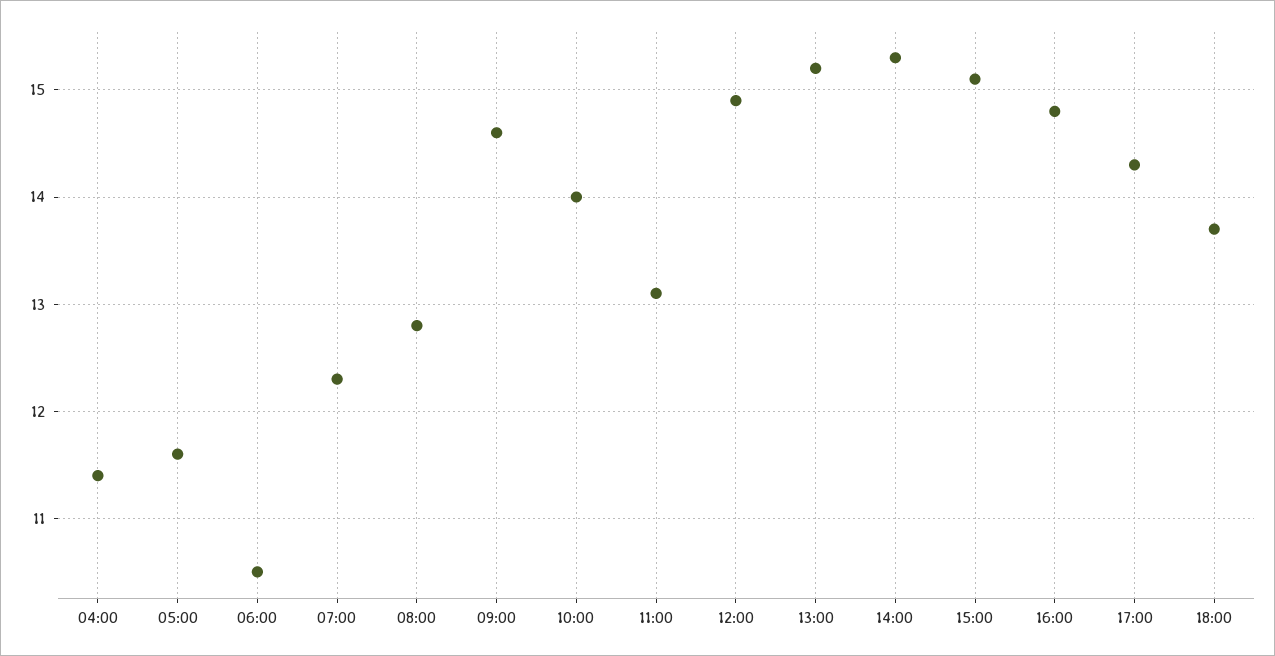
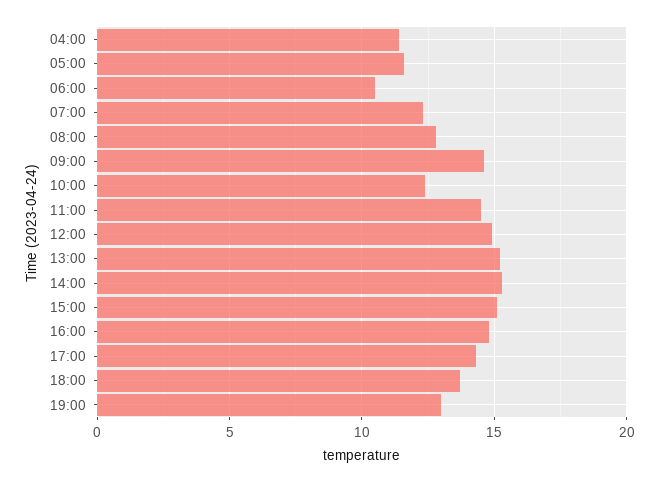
10:00: 14 -> 12.5
11:00: 13.1 -> 14.5
19:00: none -> 13

